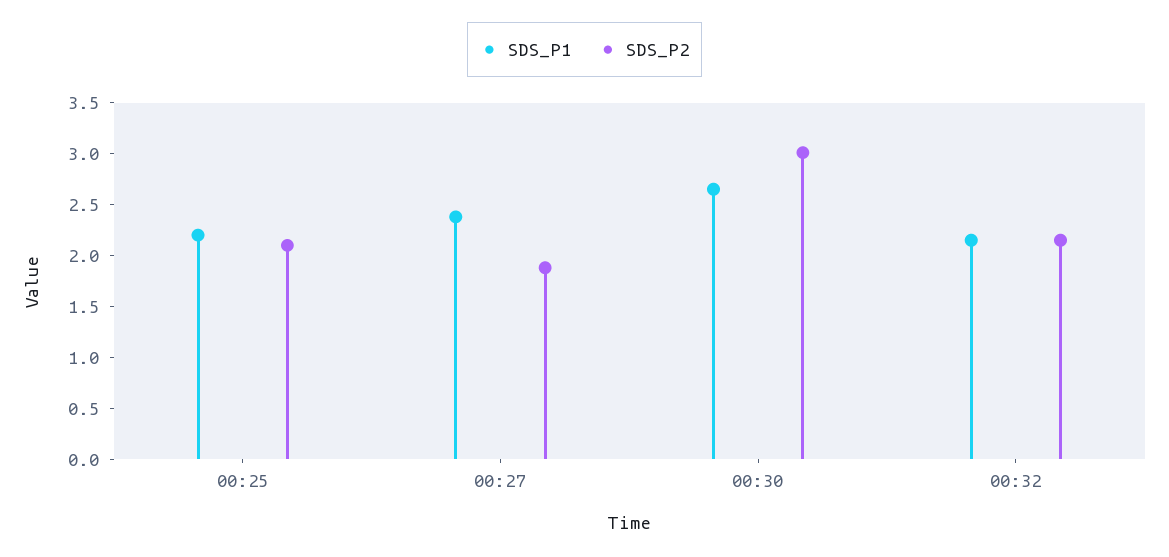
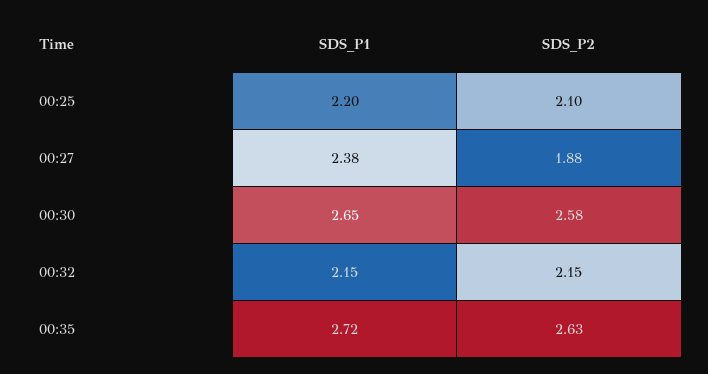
SDS_P2, 00:30: 3 -> 2.58
SDS_P1, 00:35: none -> 2.72
SDS_P2, 00:35: none -> 2.63

